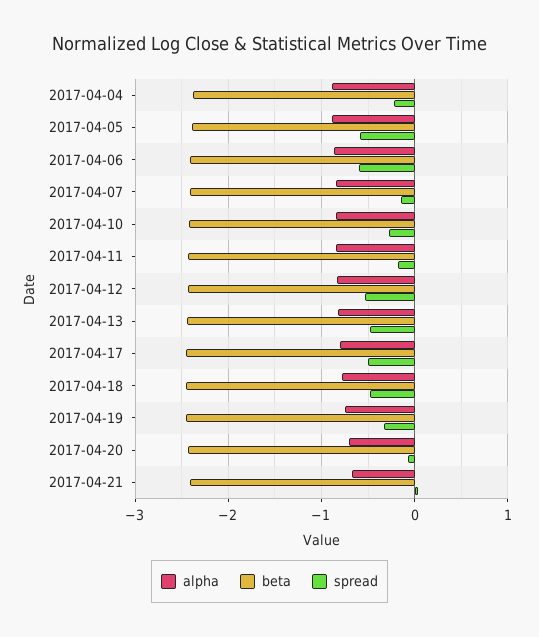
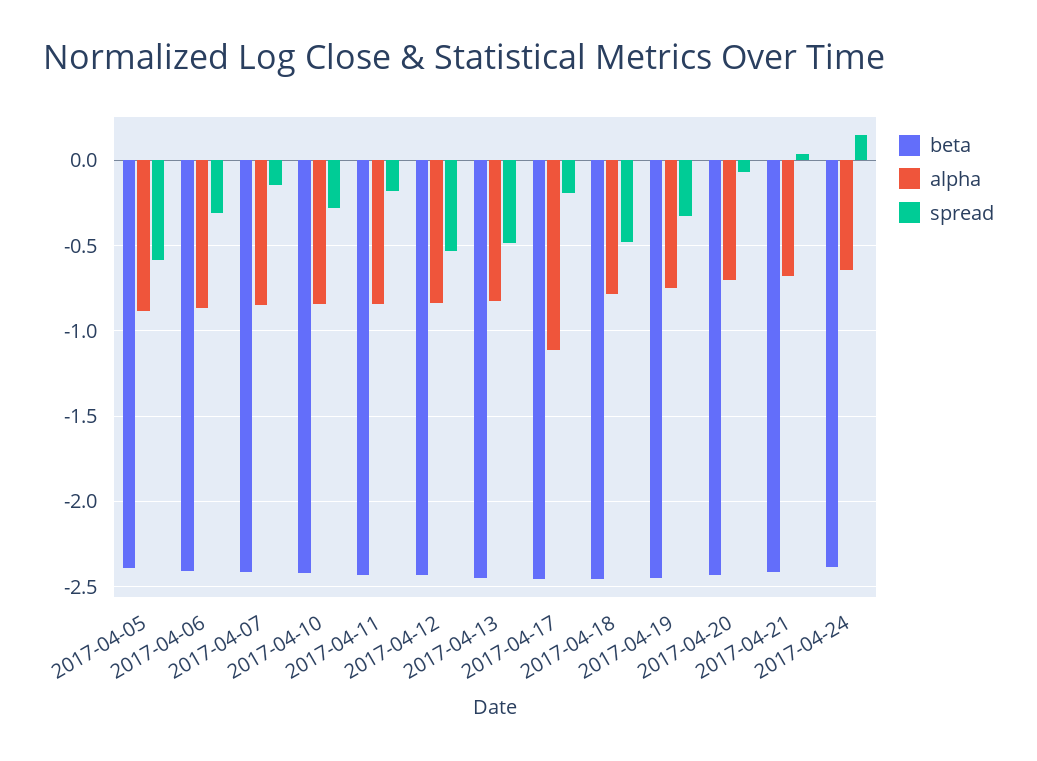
alpha, 2017-04-04: -0.9 -> none
beta, 2017-04-04: -2.4 -> none
spread, 2017-04-04: -0.2 -> none
spread, 2017-04-06: -0.6 -> -0.3
alpha, 2017-04-17: -0.8 -> -1.1
spread, 2017-04-17: -0.5 -> -0.2
beta, 2017-04-24: none -> -2.4
alpha, 2017-04-24: none -> -0.65
spread, 2017-04-24: none -> 0.15

